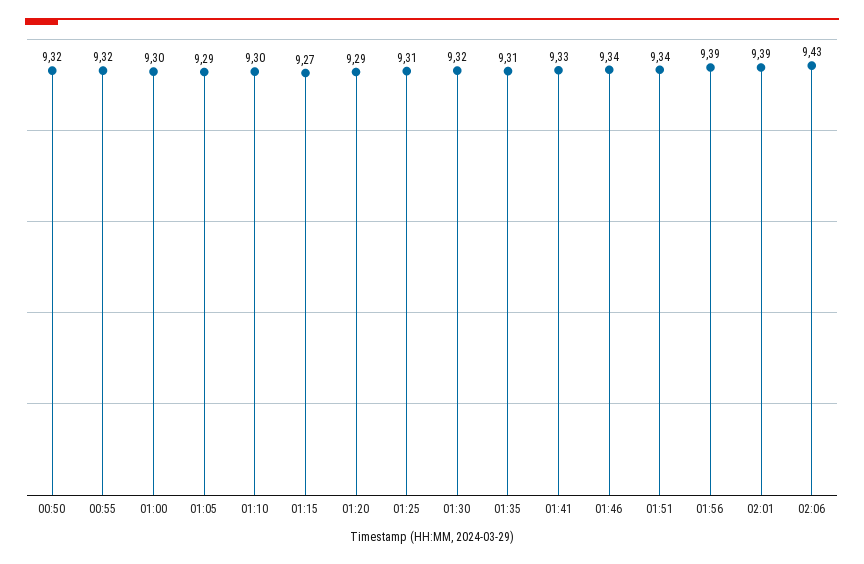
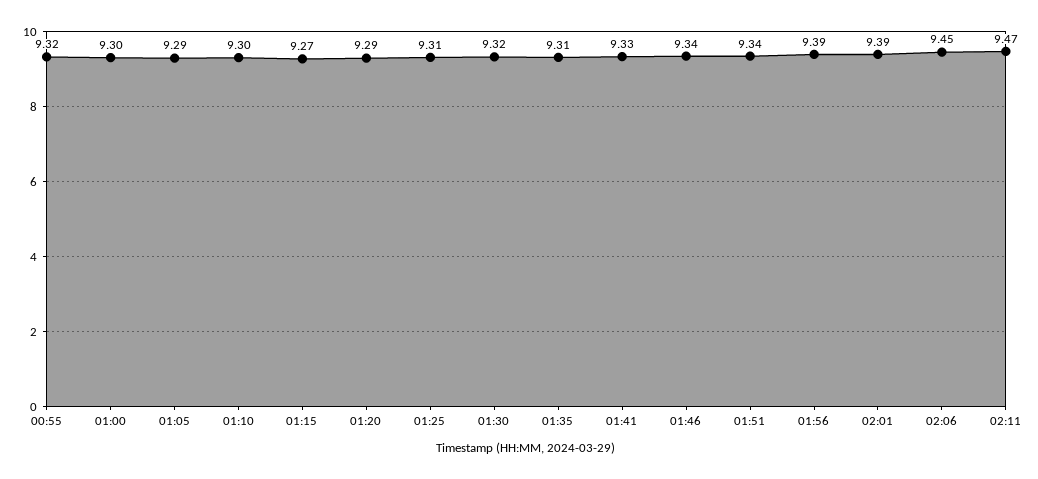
00:50: 9.32 -> none
02:06: 9.43 -> 9.45
02:11: none -> 9.47

